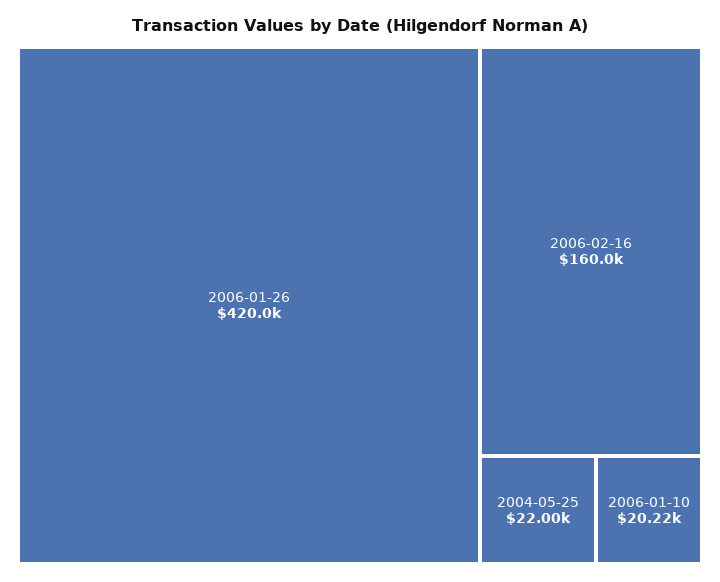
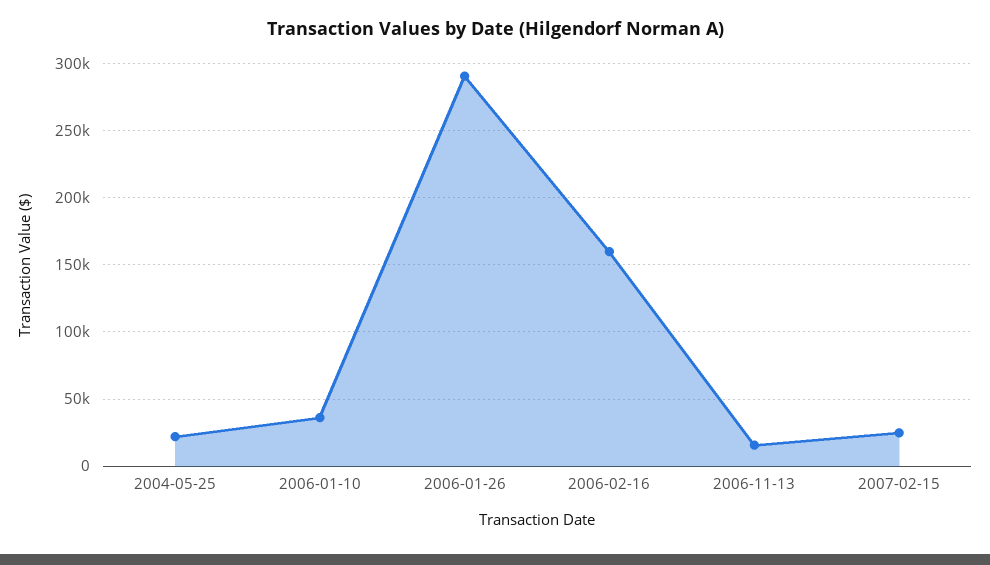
2006-01-26: 420000 -> 290000
2006-01-10: 20220 -> 35000
2006-11-13: none -> 15000
2007-02-15: none -> 25000

